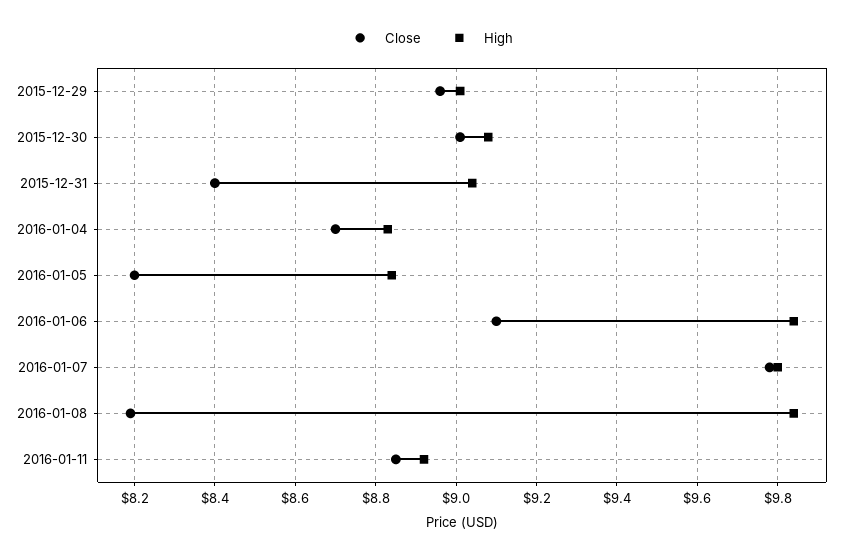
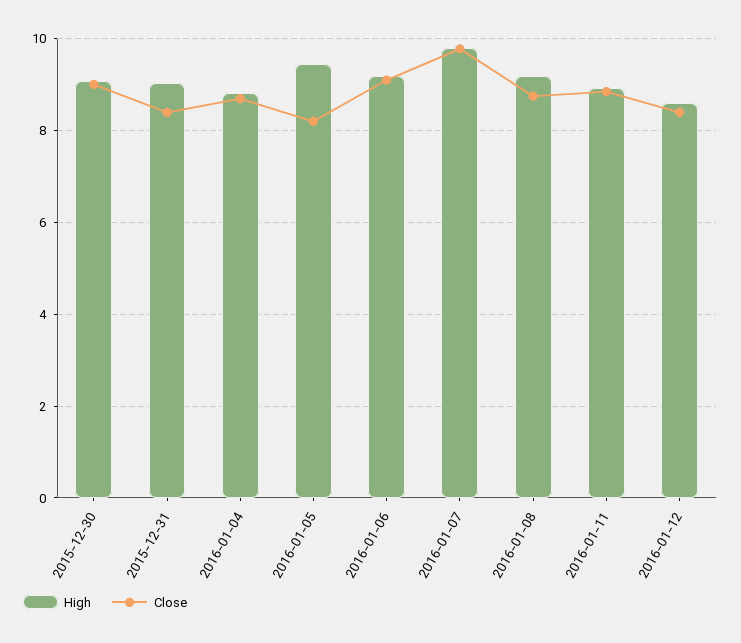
Close, 2015-12-29: 8.95 -> none
High, 2015-12-29: 9 -> none
High, 2016-01-05: 8.85 -> 9.4
High, 2016-01-06: 9.85 -> 9.2
Close, 2016-01-08: 8.2 -> 8.8
High, 2016-01-08: 9.85 -> 9.2
High, 2016-01-12: none -> 8.6
Close, 2016-01-12: none -> 8.4

